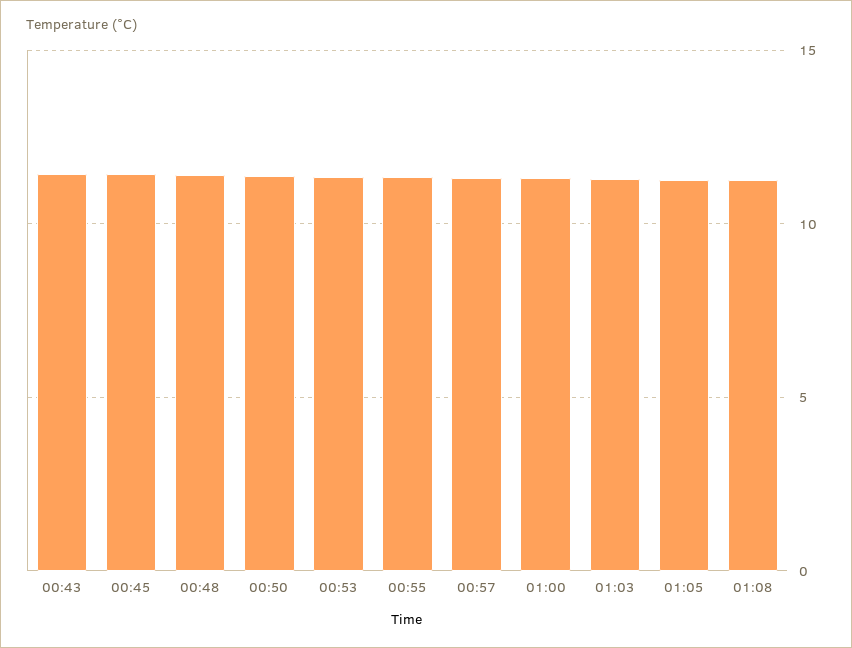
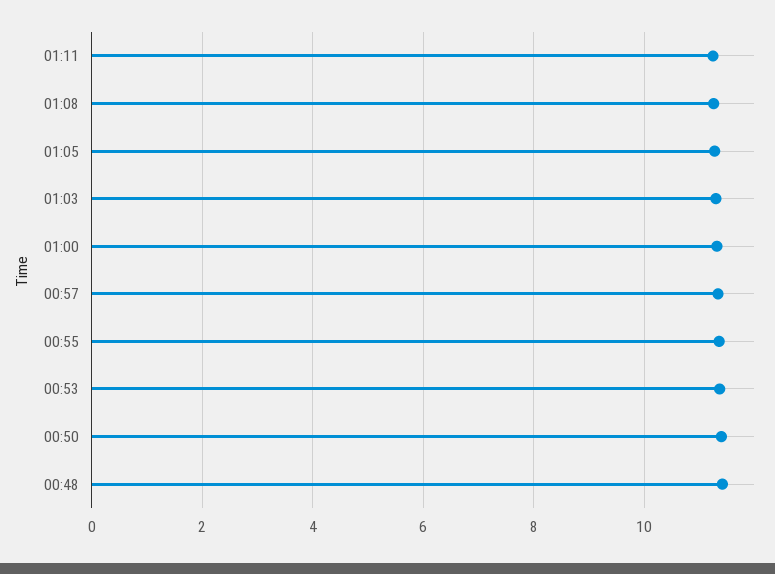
00:43: 11.5 -> none
00:45: 11.5 -> none
01:11: none -> 11.2

